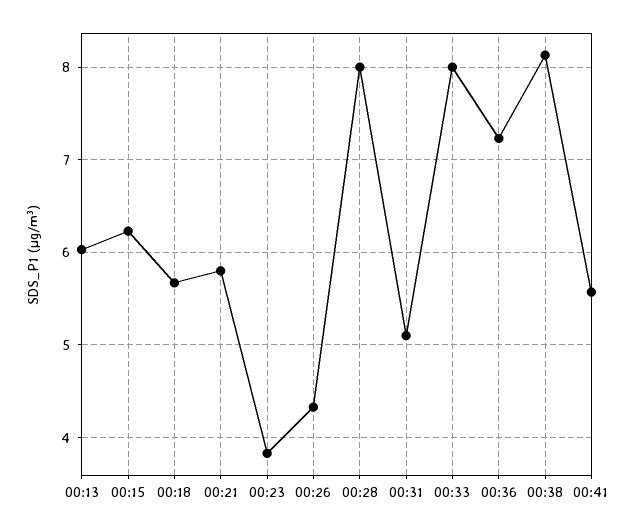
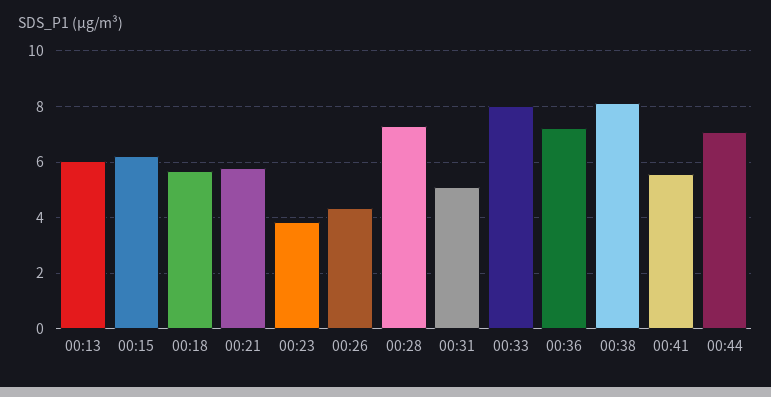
00:28: 8 -> 7.25
00:44: none -> 7

